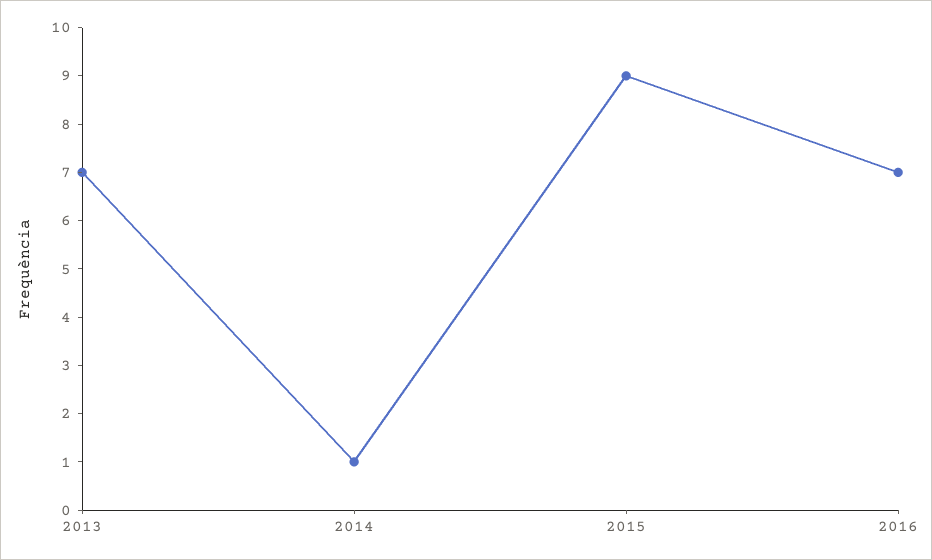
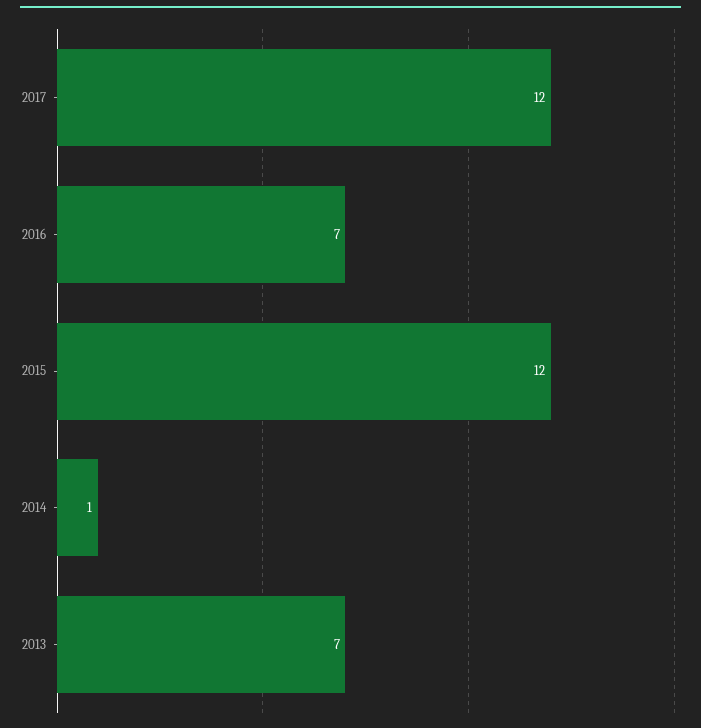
2015: 9 -> 12
2017: none -> 12

